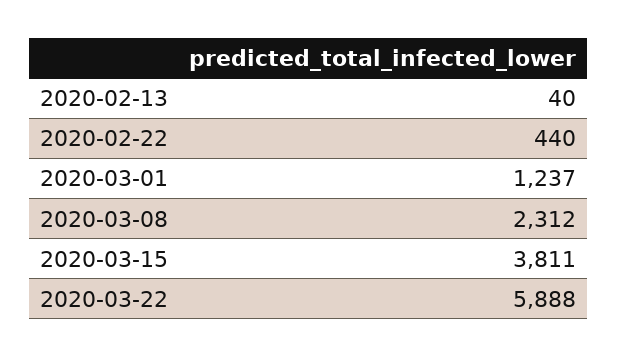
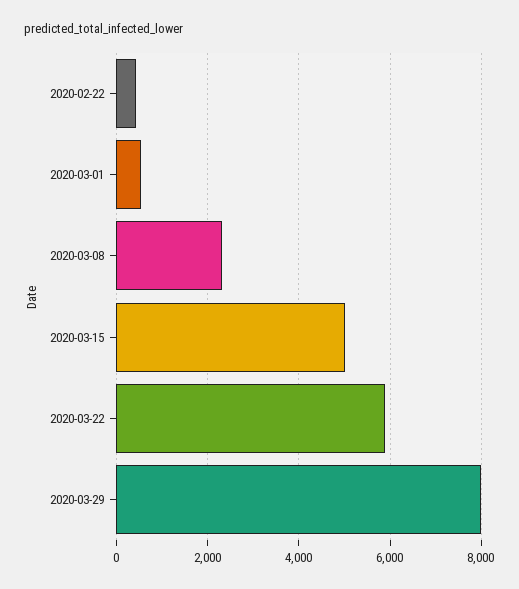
2020-02-13: 40 -> none
2020-03-01: 1237 -> 600
2020-03-15: 3811 -> 5000
2020-03-29: none -> 8000

